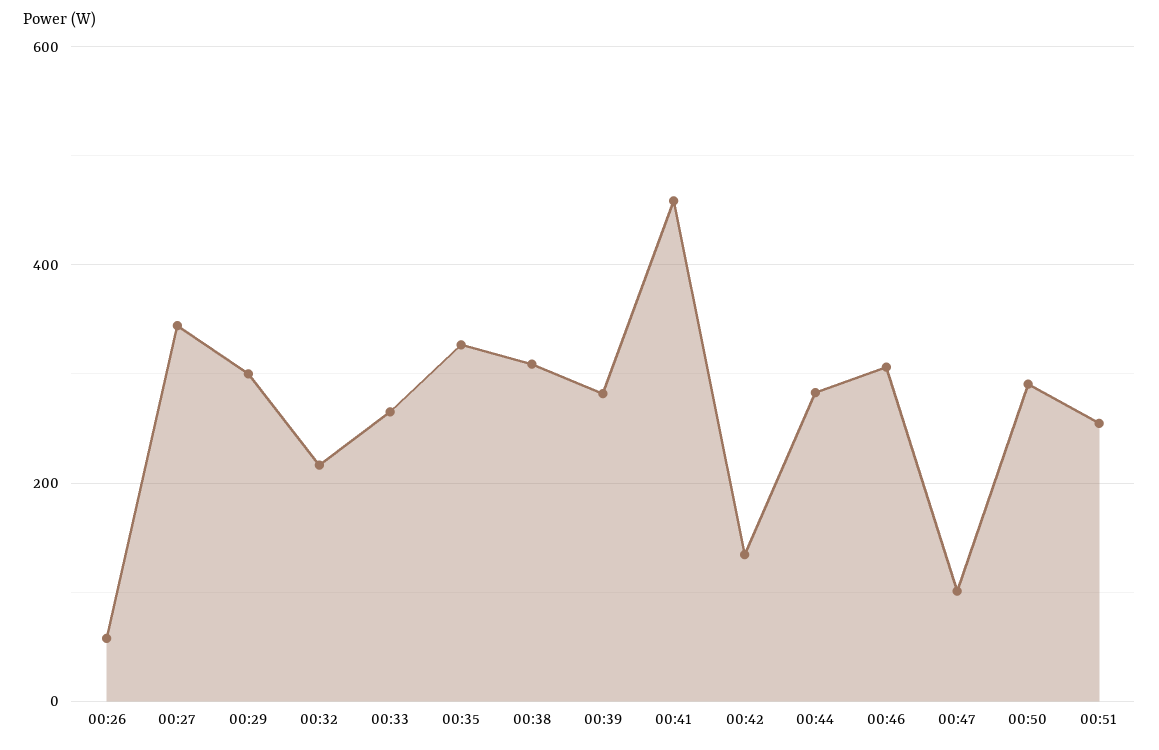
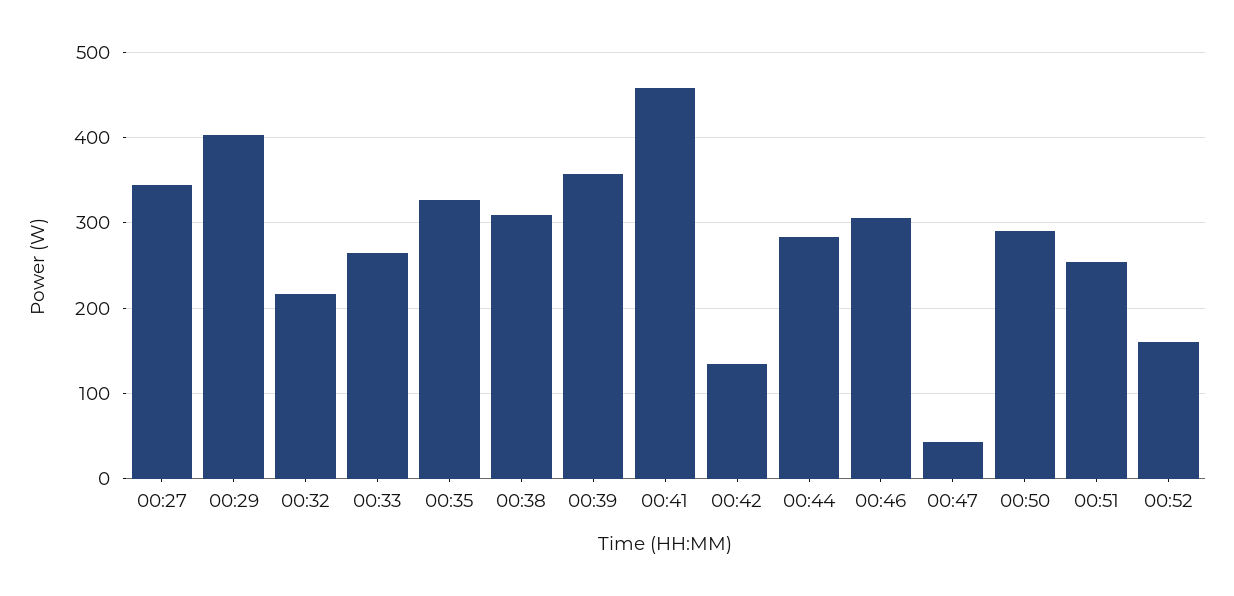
00:26: 60 -> none
00:29: 300 -> 400
00:39: 280 -> 360
00:47: 100 -> 40
00:52: none -> 160

